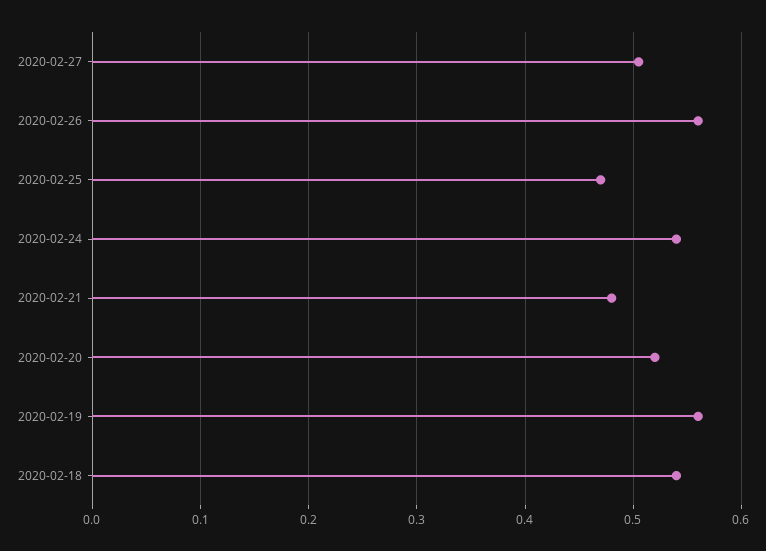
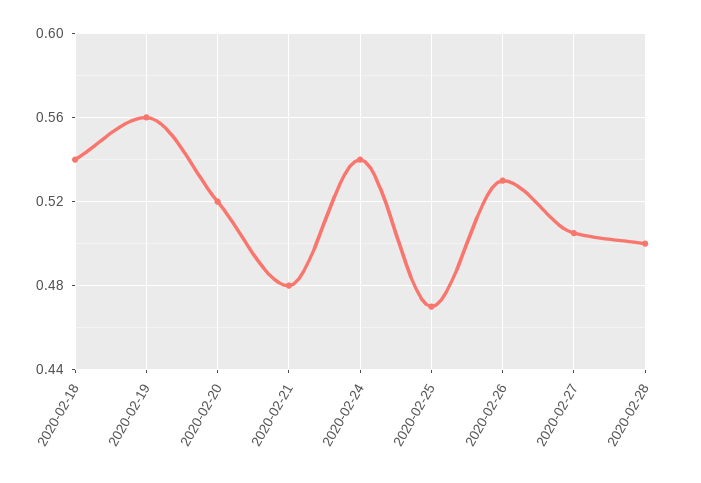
2020-02-26: 0.56 -> 0.53
2020-02-28: none -> 0.5

